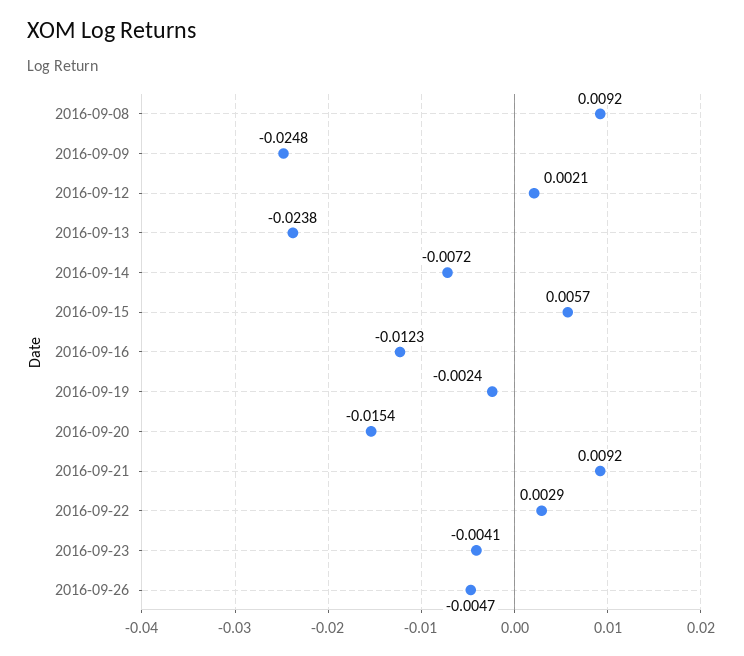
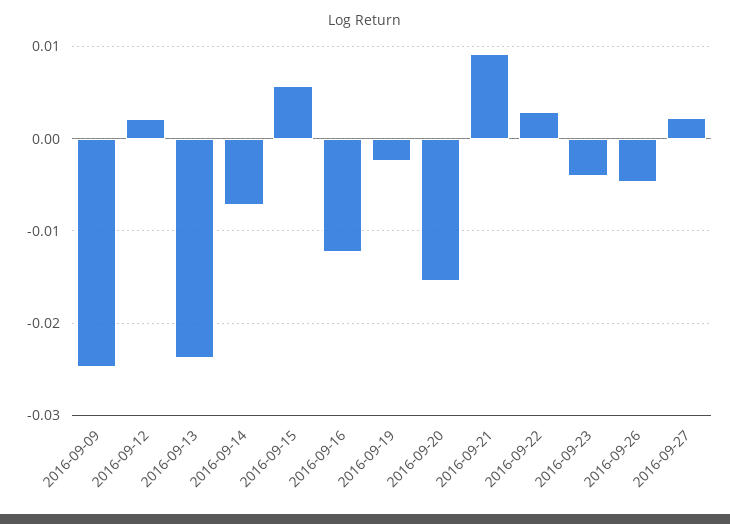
2016-09-08: 0.0092 -> none
2016-09-27: none -> 0.002

